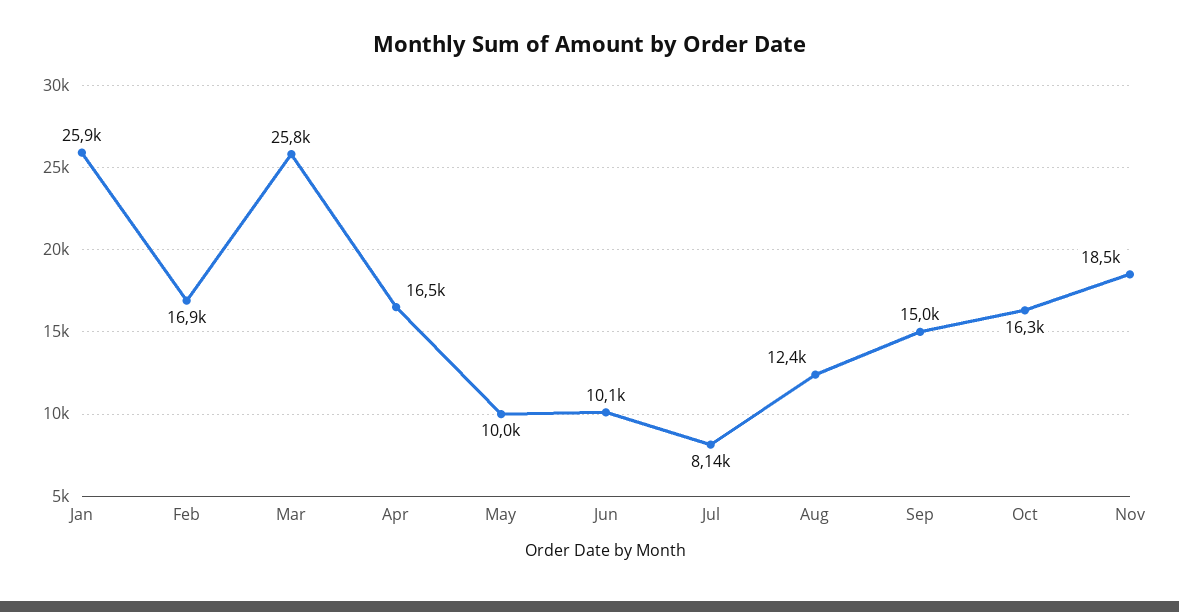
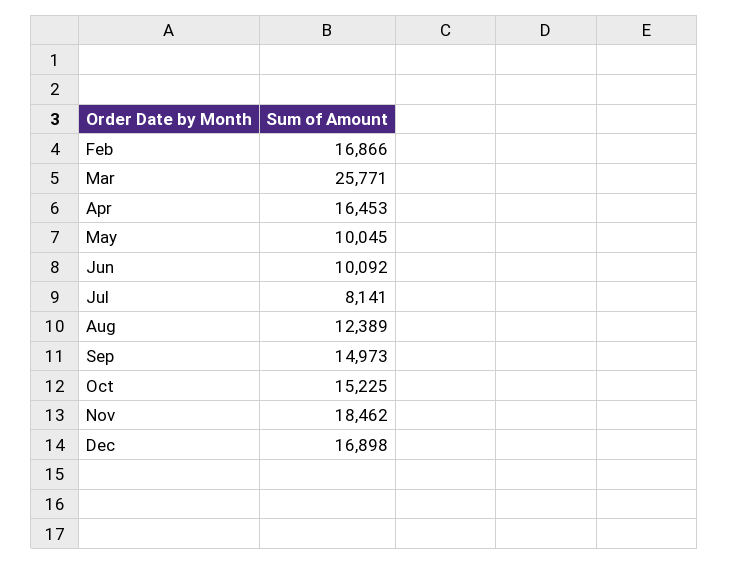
Jan: 25900 -> none
Oct: 16300 -> 15225
Dec: none -> 16898

